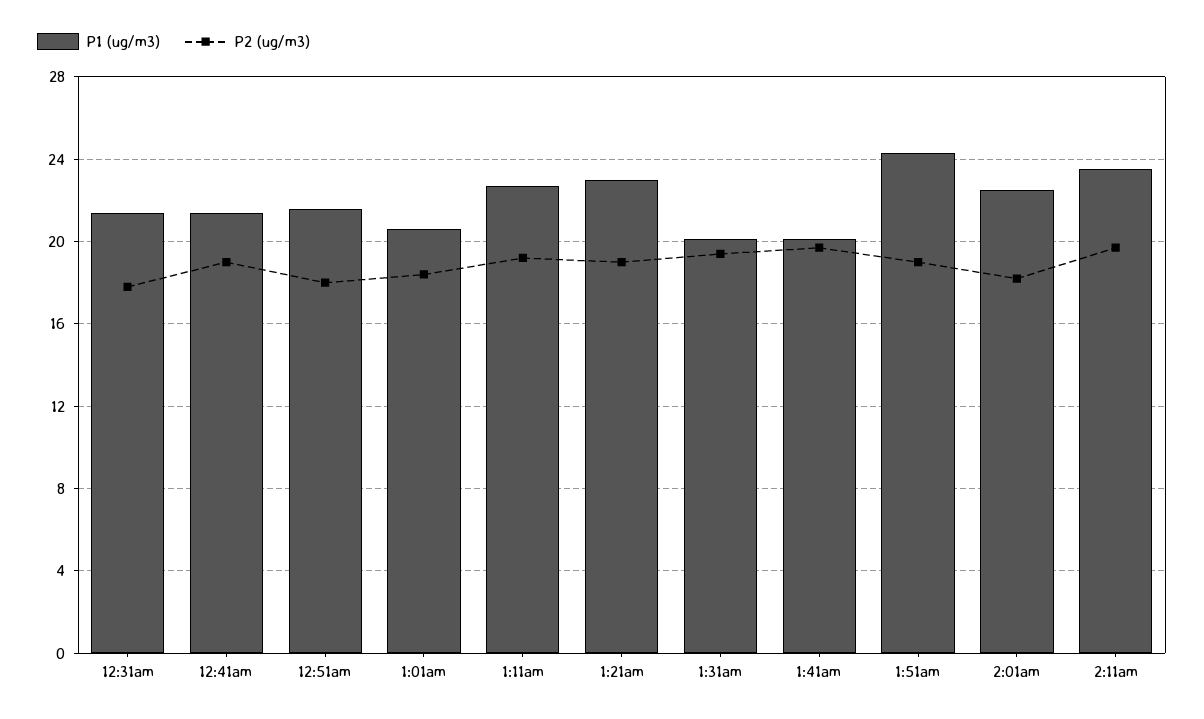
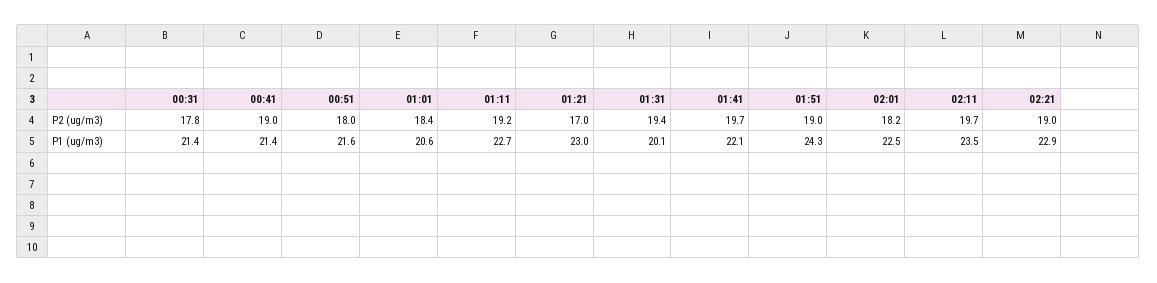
P2 (ug/m3), 1:21am: 19 -> 17
P1 (ug/m3), 1:41am: 20 -> 22.1
P2 (ug/m3), 02:21: none -> 19
P1 (ug/m3), 02:21: none -> 22.9

